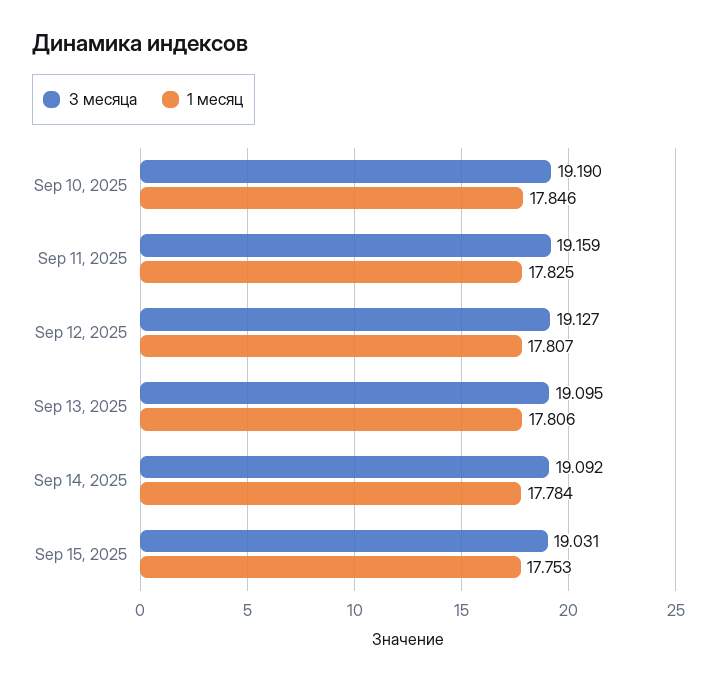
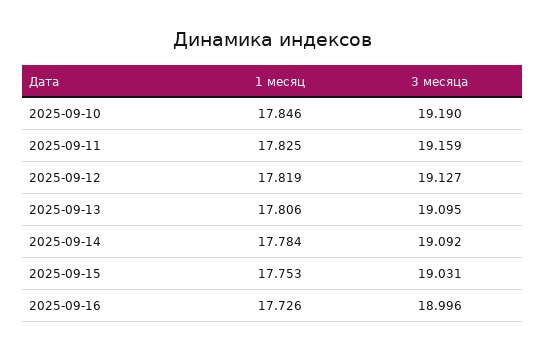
1 месяц, Sep 12, 2025: 17.807 -> 17.819
1 месяц, 2025-09-16: none -> 17.726
3 месяца, 2025-09-16: none -> 18.996

